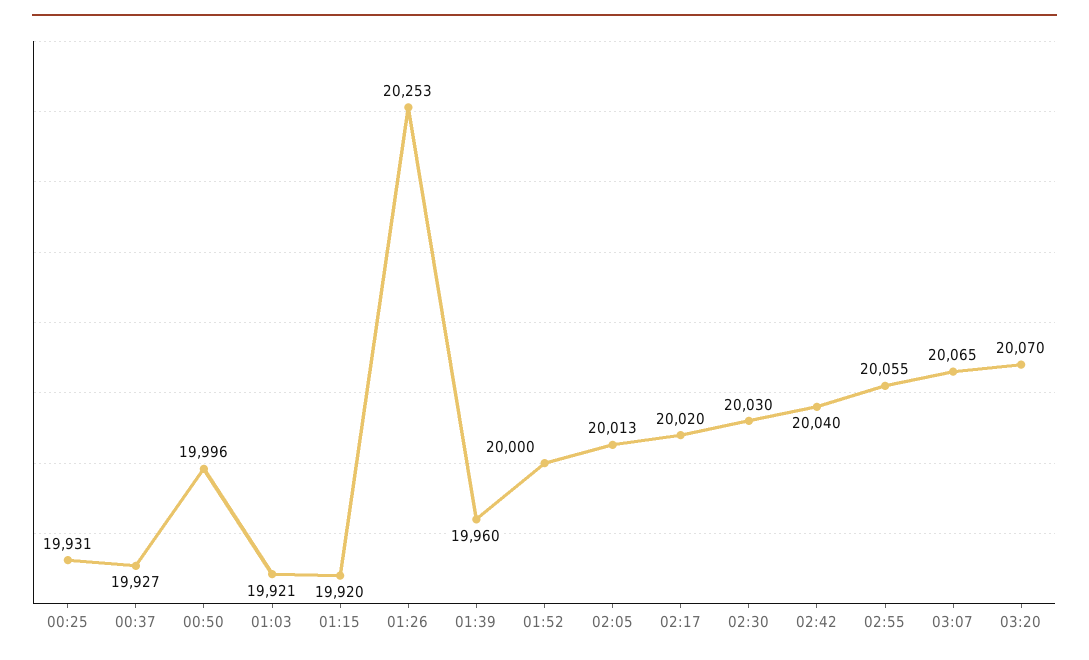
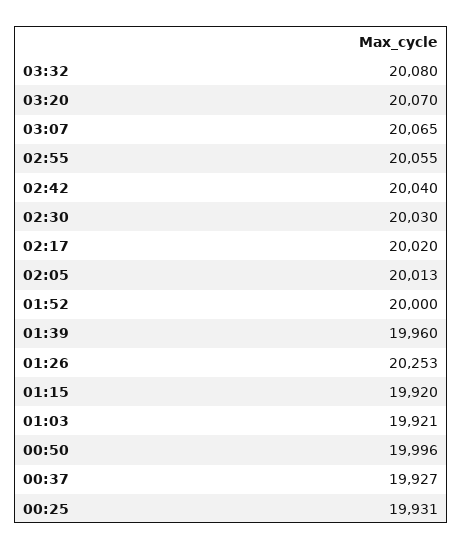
03:32: none -> 20080

